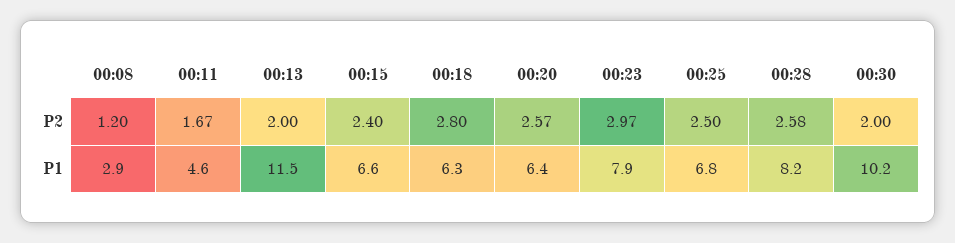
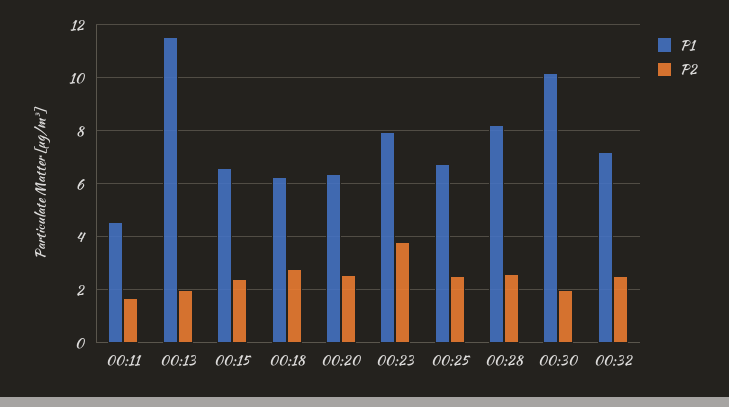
P2, 00:08: 1.2 -> none
P2, 00:23: 2.97 -> 3.75
P1, 00:08: 2.9 -> none
P1, 00:32: none -> 7.25
P2, 00:32: none -> 2.5

